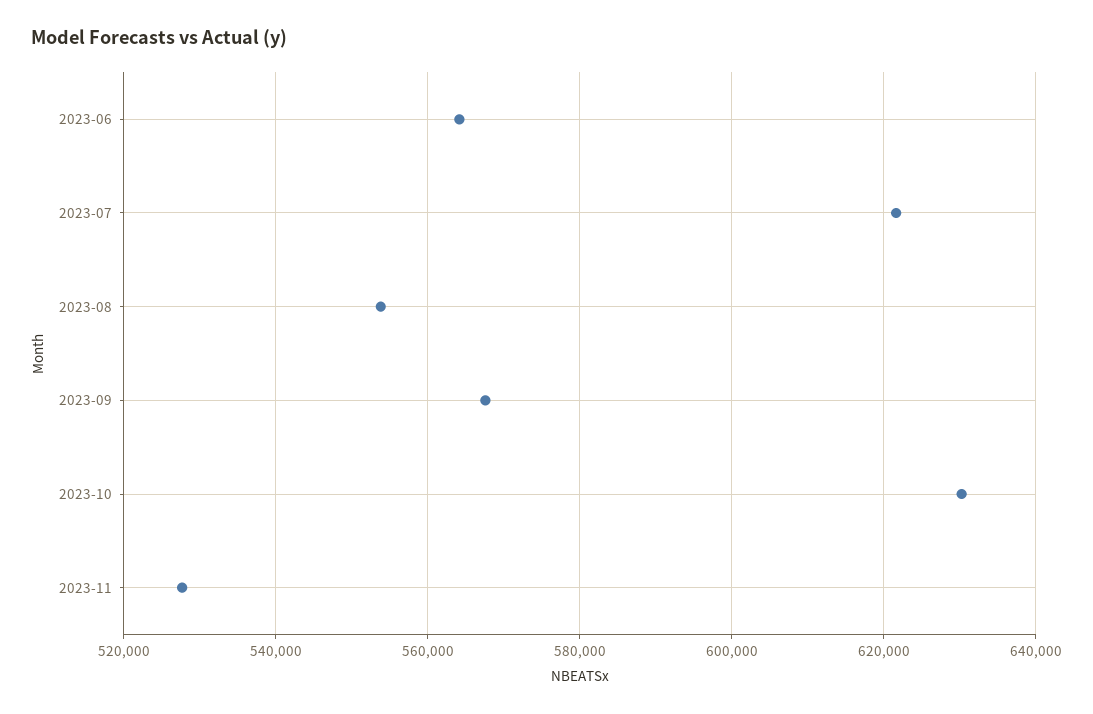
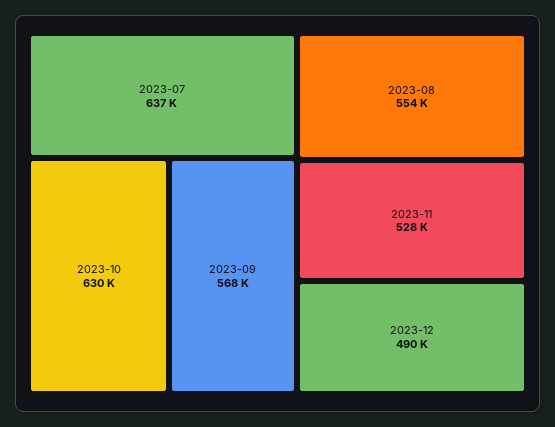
2023-06: 564000 -> none
2023-07: 622000 -> 637000
2023-12: none -> 490000

